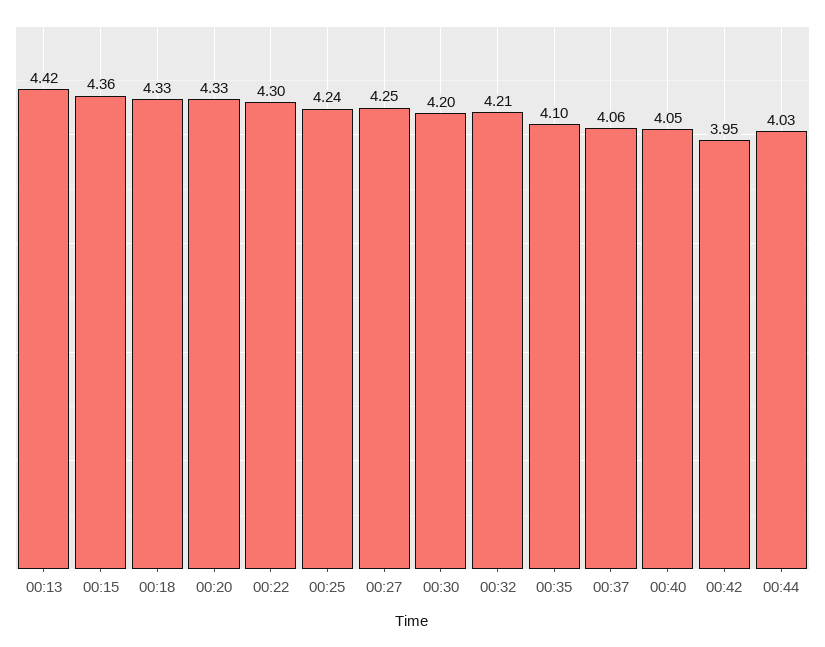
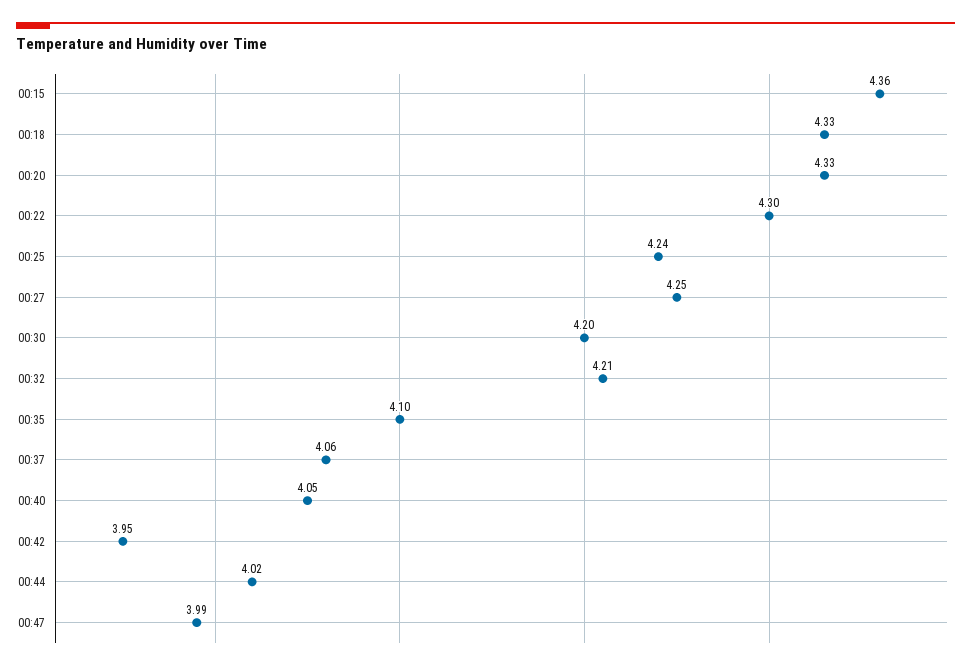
00:13: 4.42 -> none
00:44: 4.03 -> 4.02
00:47: none -> 3.99

